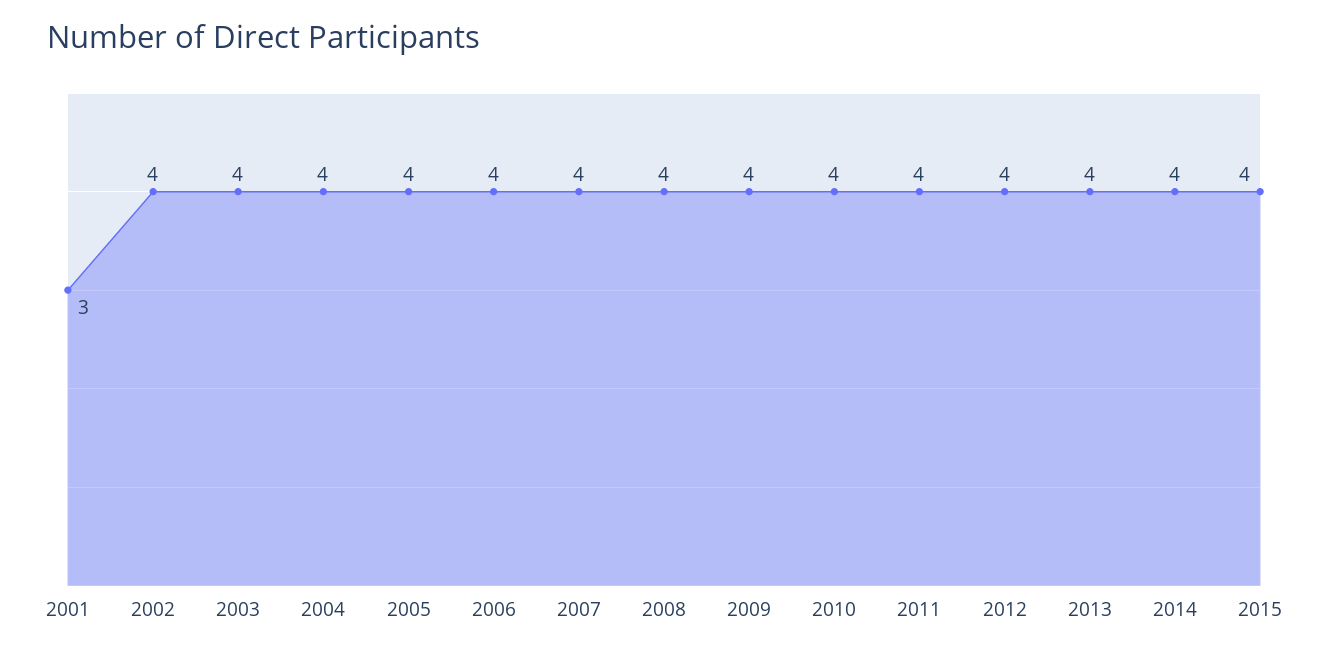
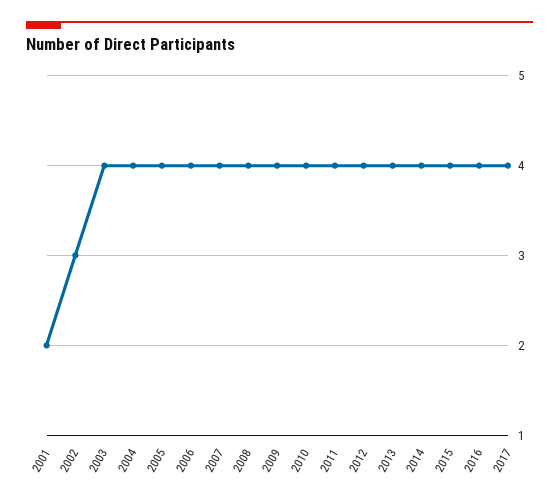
2001: 3 -> 2
2002: 4 -> 3
2016: none -> 4
2017: none -> 4

